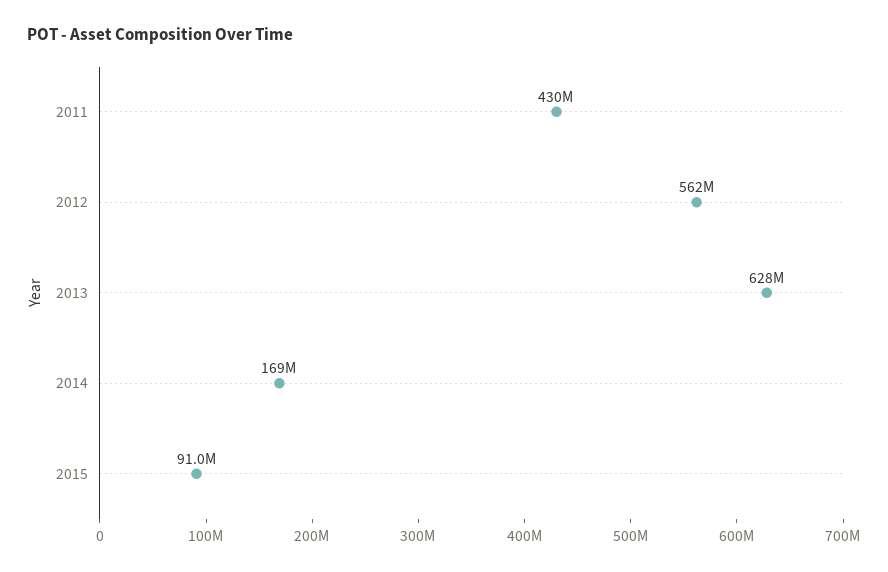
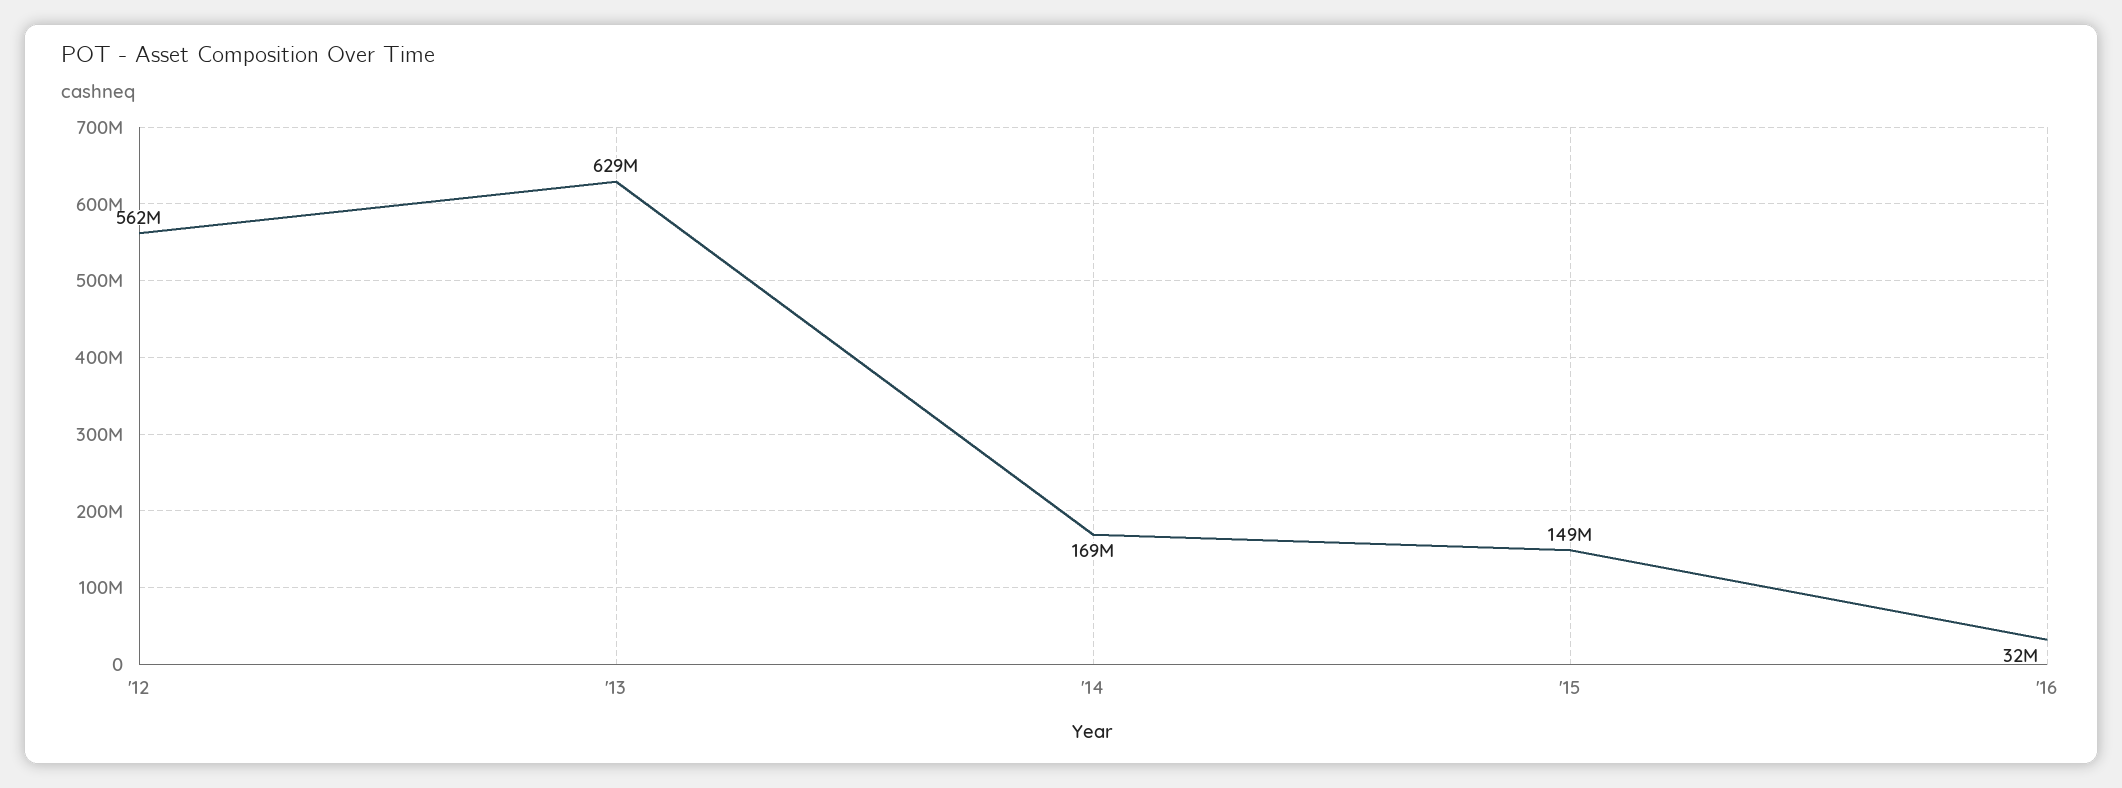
2011: 430000000 -> none
2013: 628000000 -> 629000000
2015: 91000000 -> 149000000
'16: none -> 32000000

